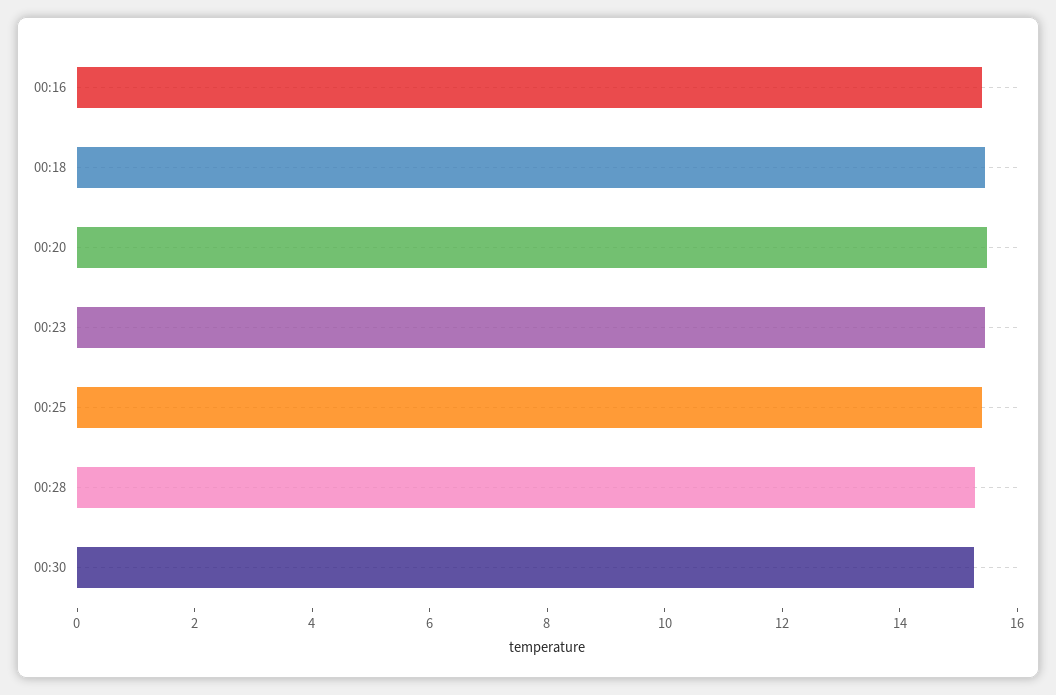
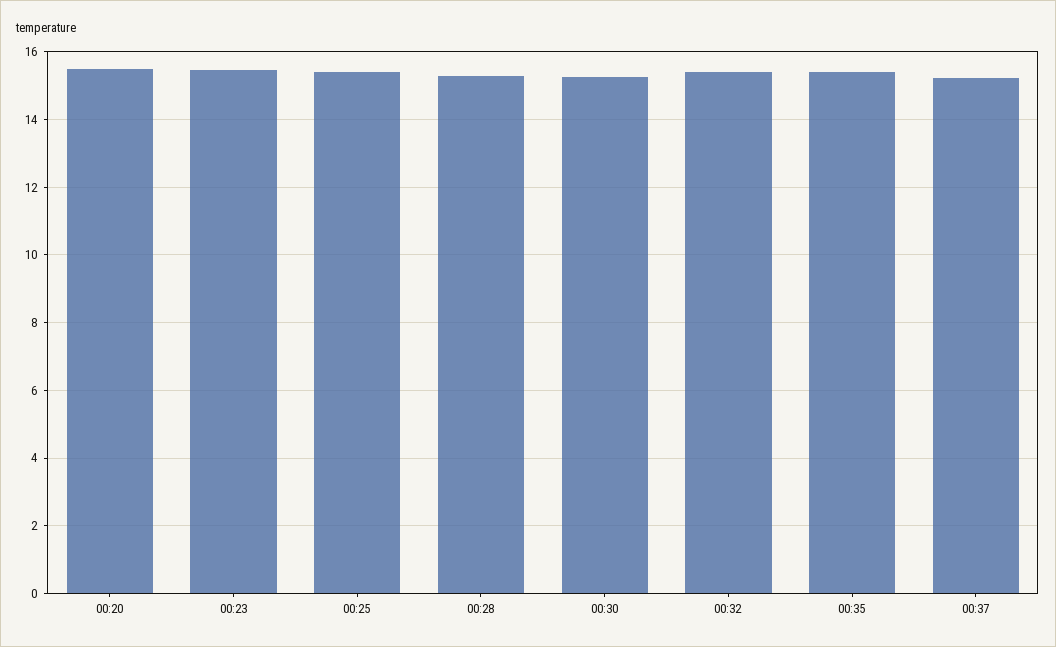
00:16: 15.5 -> none
00:18: 15.5 -> none
00:32: none -> 15.4
00:35: none -> 15.4
00:37: none -> 15.2

